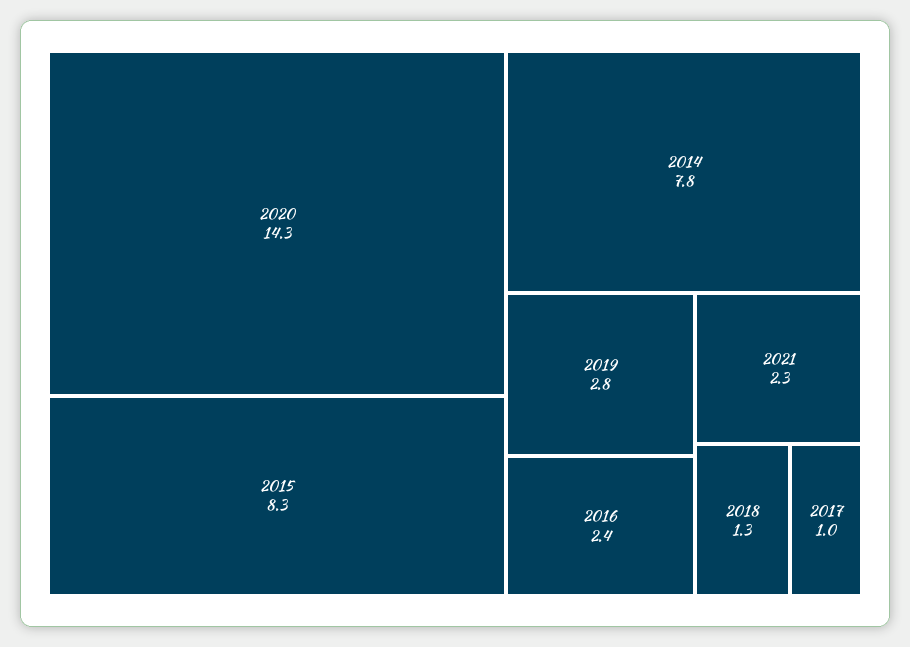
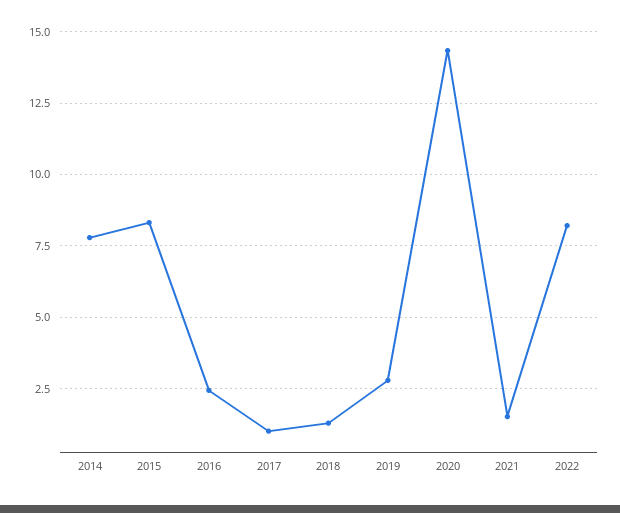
2021: 2.3 -> 1.5
2022: none -> 8.25

